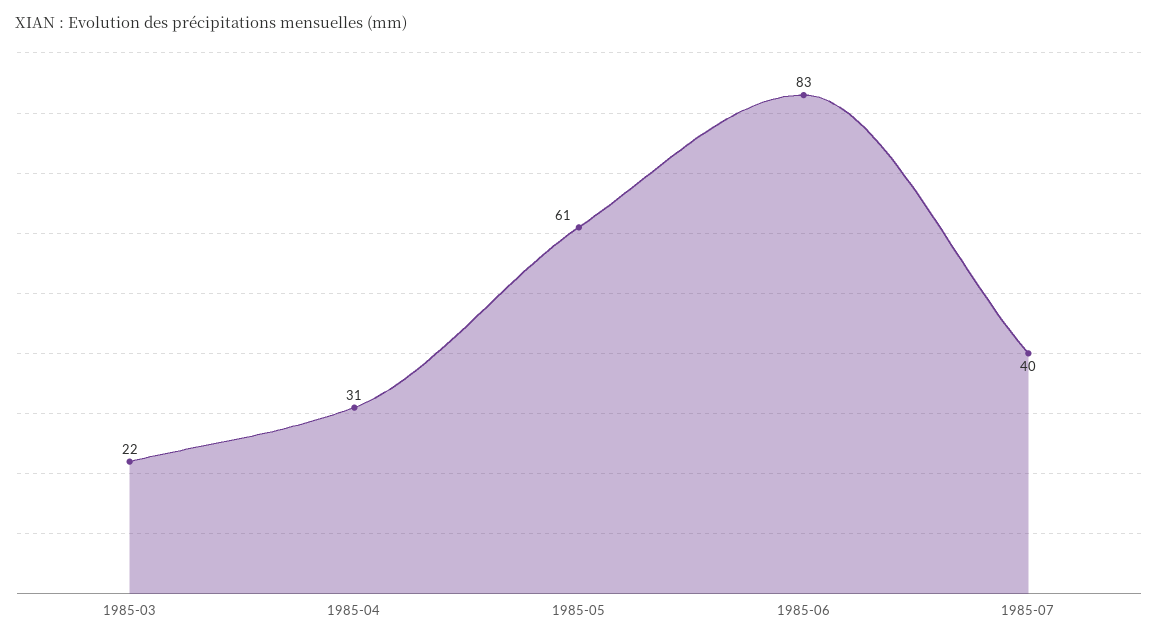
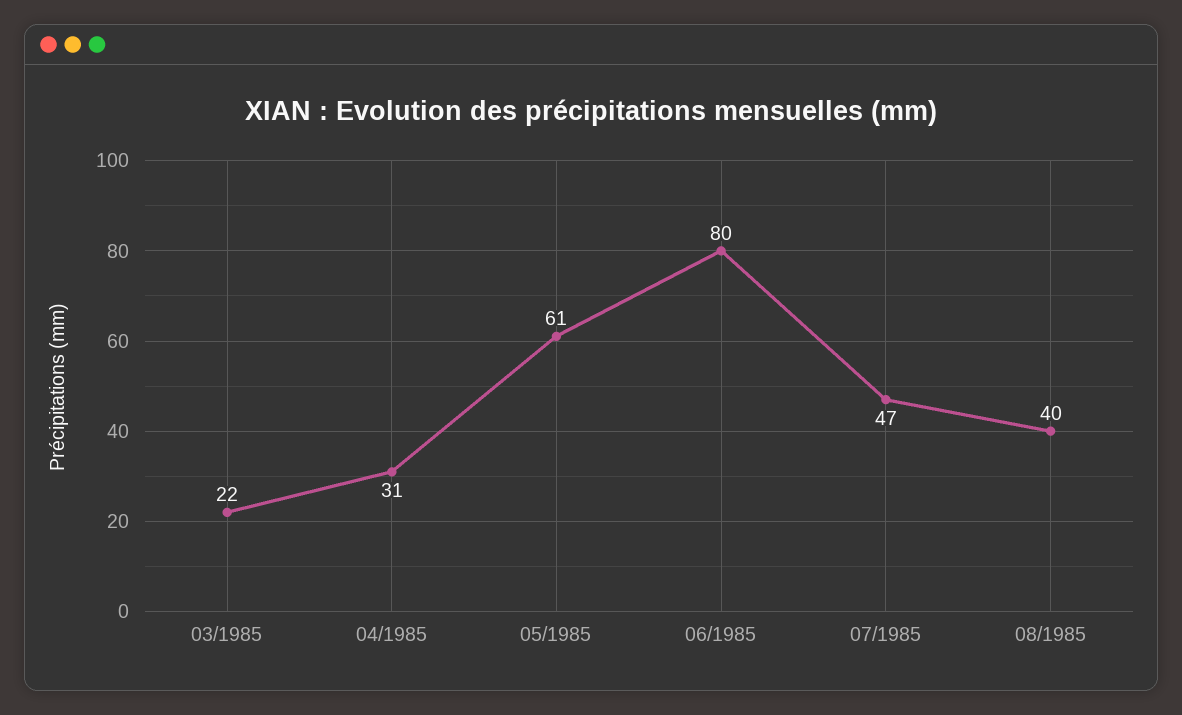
1985-06: 83 -> 80
1985-07: 40 -> 47
08/1985: none -> 40

